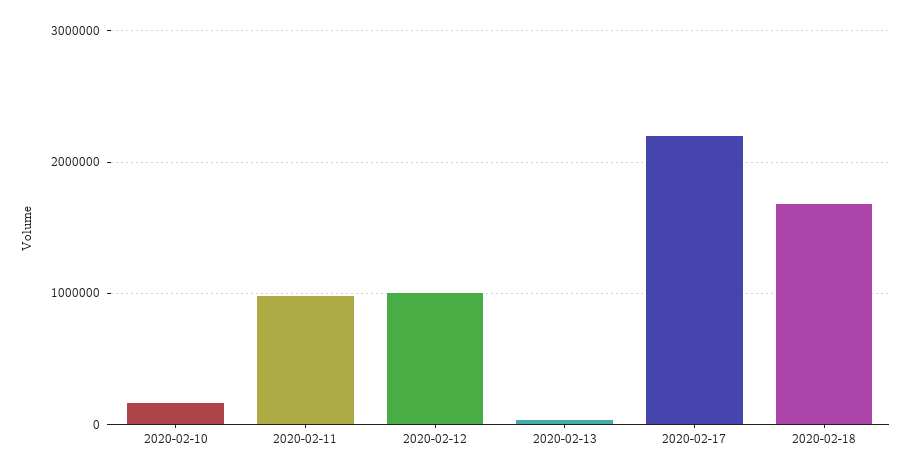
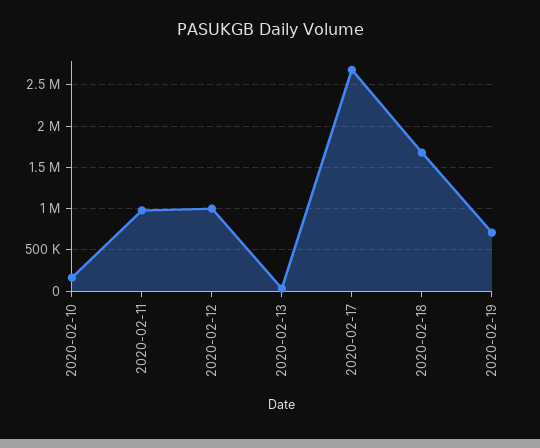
2020-02-17: 2200000 -> 2700000
2020-02-19: none -> 700000

